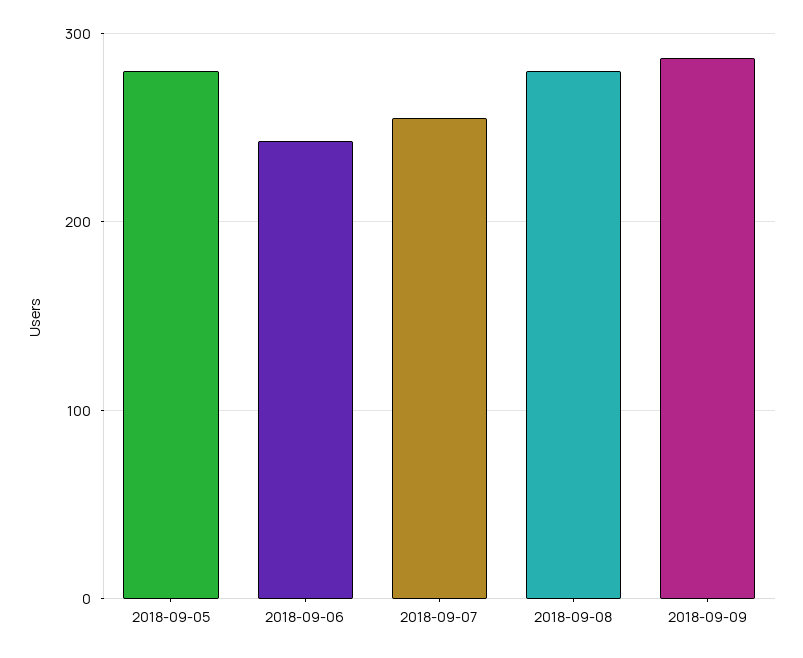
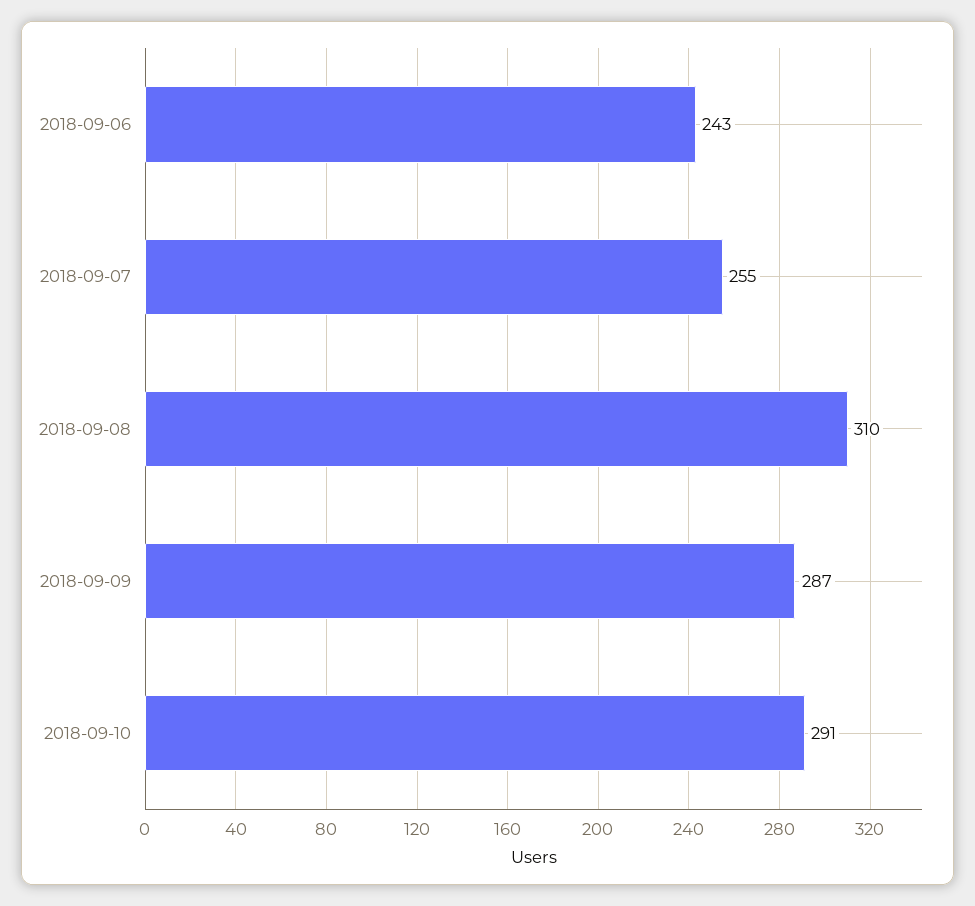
2018-09-05: 280 -> none
2018-09-08: 280 -> 310
2018-09-10: none -> 291

